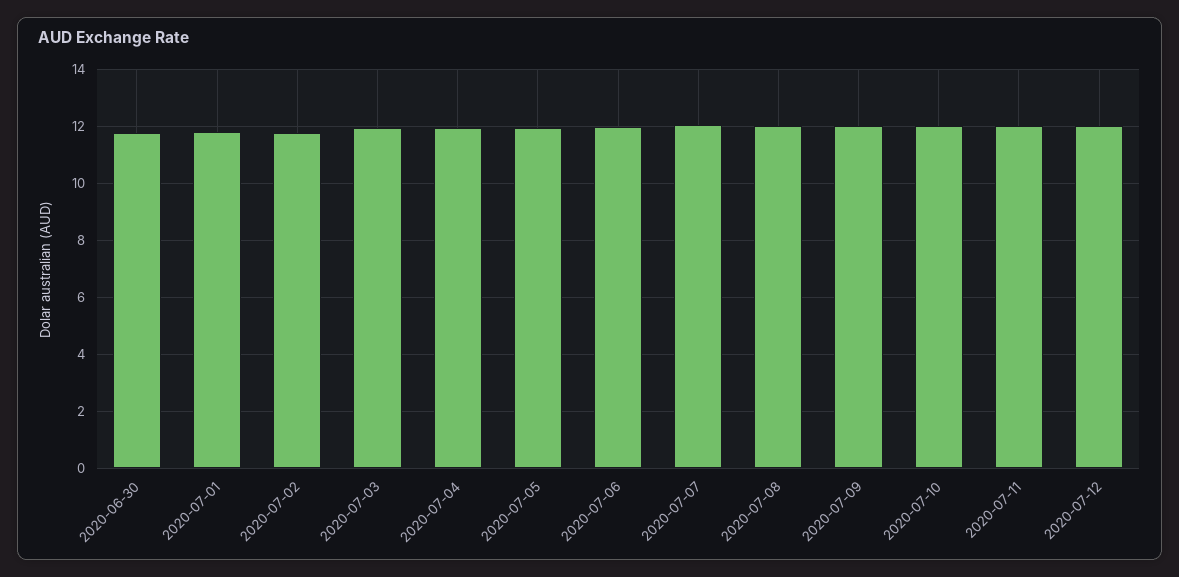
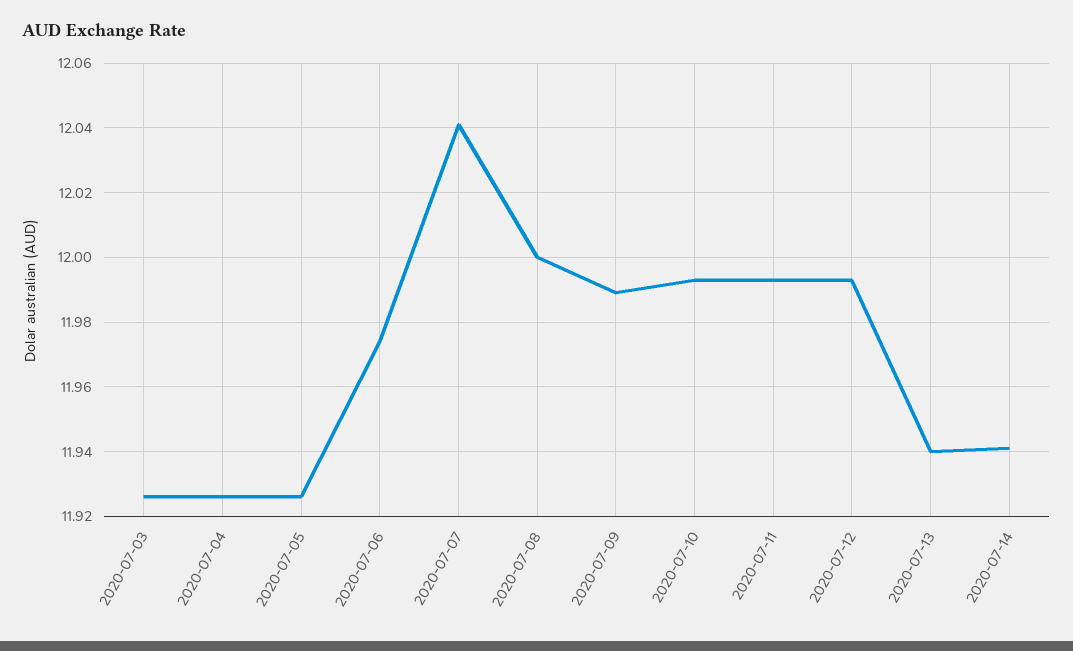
2020-06-30: 11.75 -> none
2020-07-01: 11.75 -> none
2020-07-02: 11.75 -> none
2020-07-13: none -> 11.94
2020-07-14: none -> 11.94

